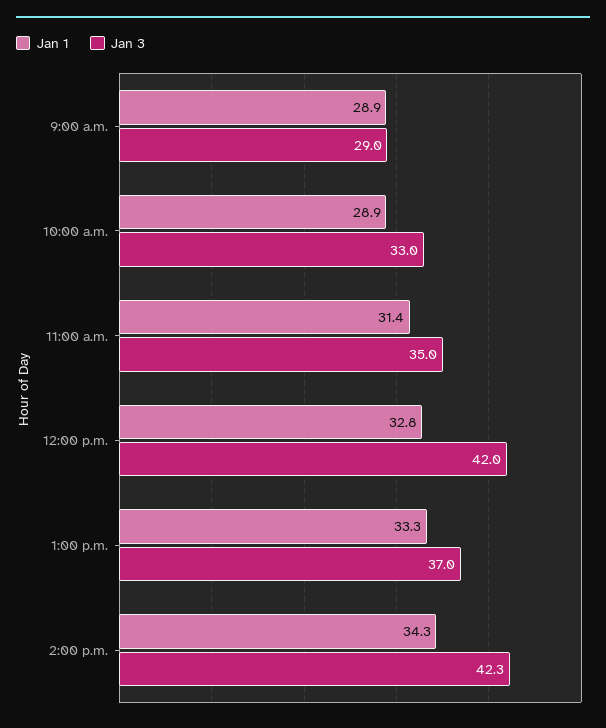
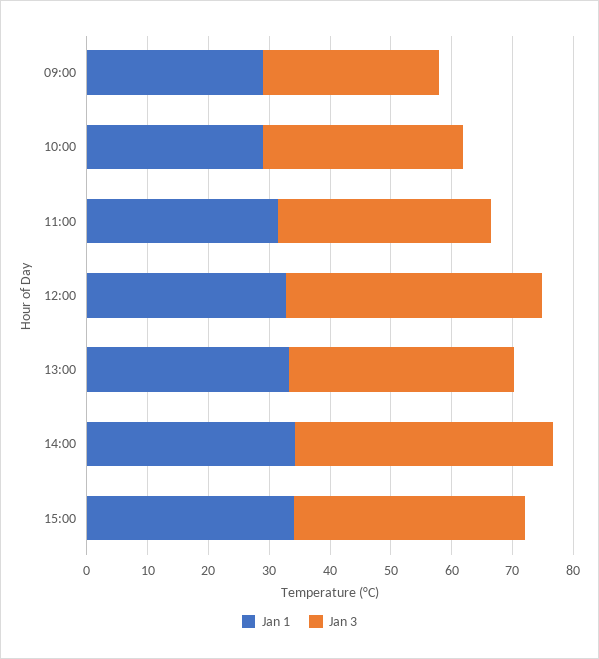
Jan 1, 15:00: none -> 34
Jan 3, 15:00: none -> 38

